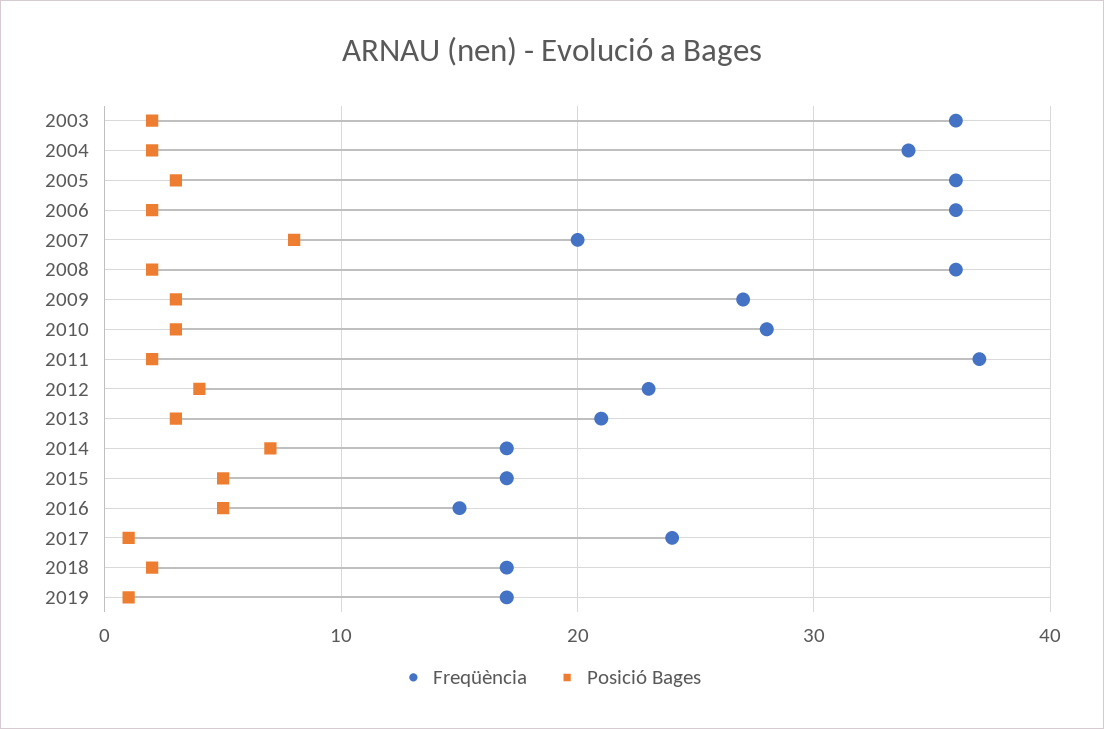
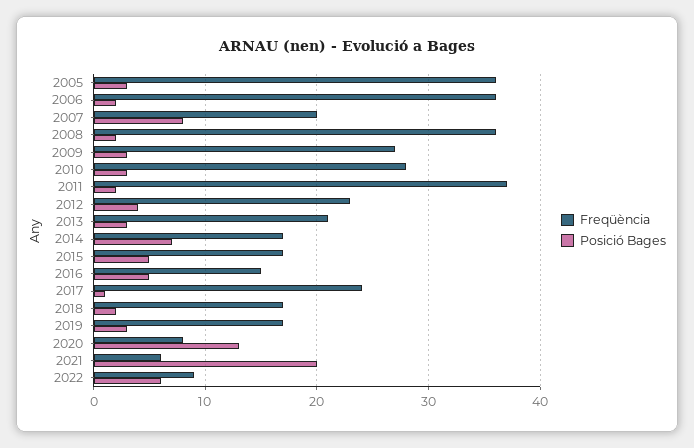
Freqüència, 2003: 36 -> none
Posició Bages, 2003: 2 -> none
Freqüència, 2004: 34 -> none
Posició Bages, 2004: 2 -> none
Posició Bages, 2019: 1 -> 3
Freqüència, 2020: none -> 8
Posició Bages, 2020: none -> 13
Freqüència, 2021: none -> 6
Posició Bages, 2021: none -> 20
Freqüència, 2022: none -> 9
Posició Bages, 2022: none -> 6

